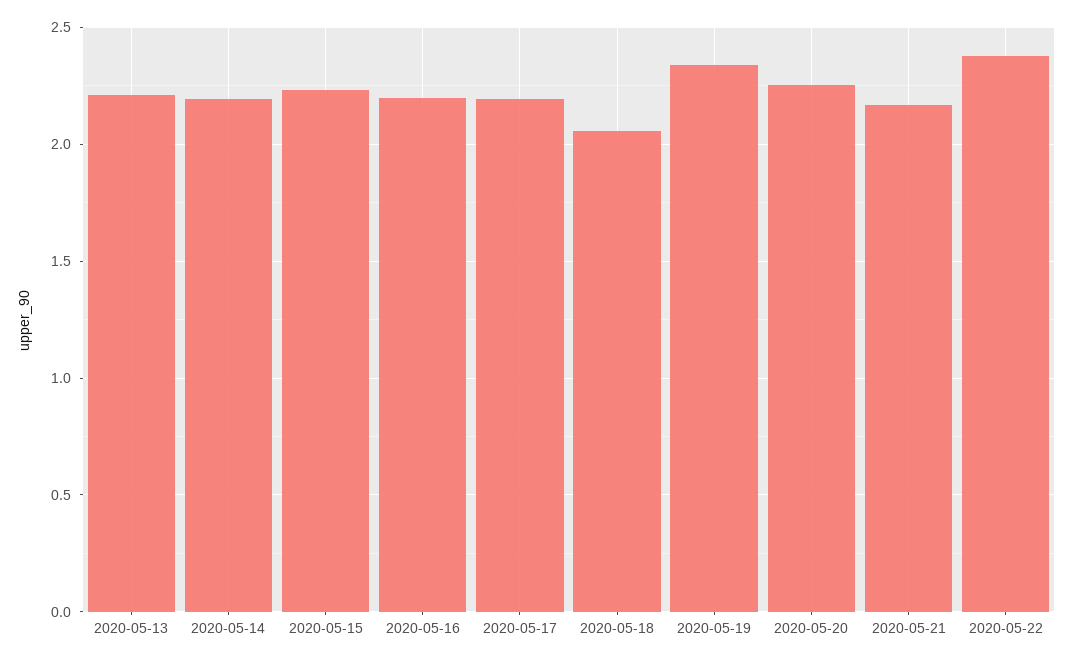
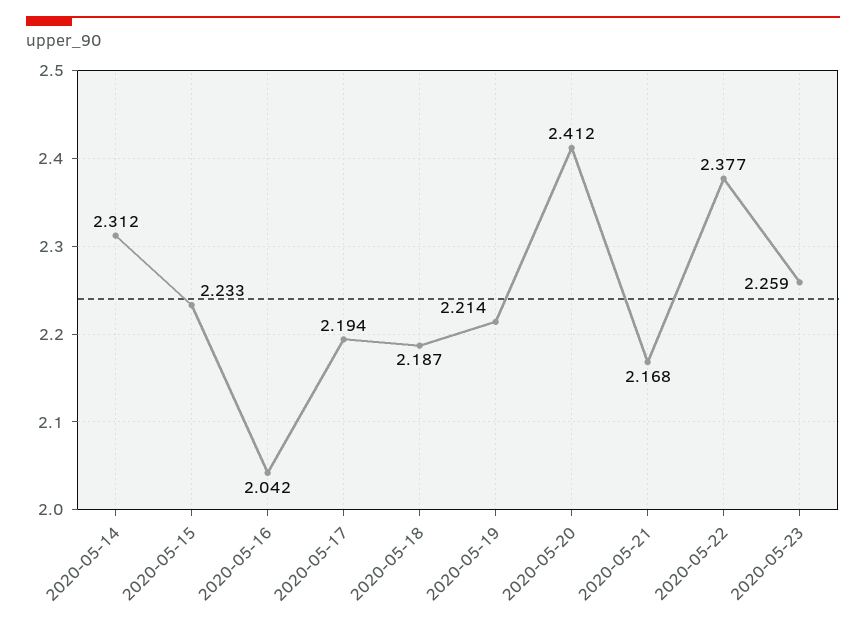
2020-05-13: 2.2 -> none
2020-05-14: 2.2 -> 2.312
2020-05-16: 2.2 -> 2.042
2020-05-18: 2.05 -> 2.187
2020-05-19: 2.35 -> 2.214
2020-05-20: 2.25 -> 2.412
2020-05-23: none -> 2.259

